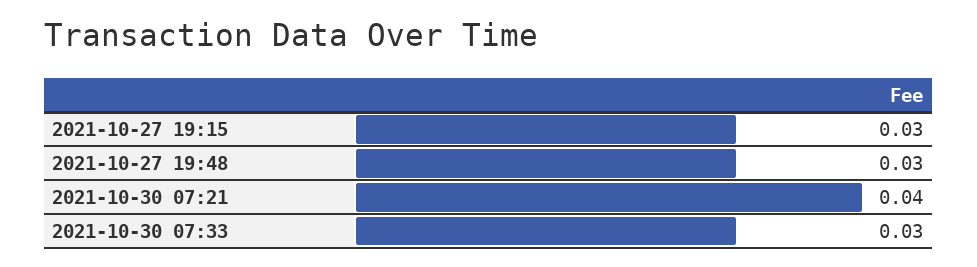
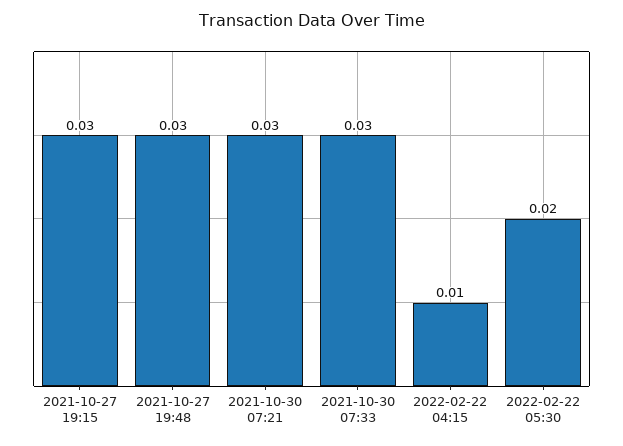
2021-10-30 07:21: 0.04 -> 0.03
2022-02-22 04:15: none -> 0.01
2022-02-22 05:30: none -> 0.02

